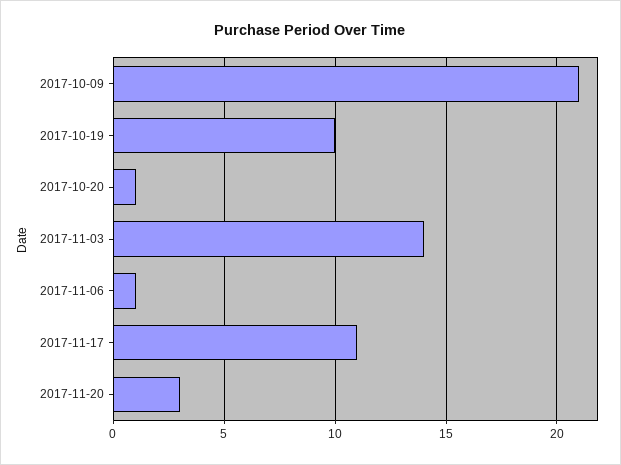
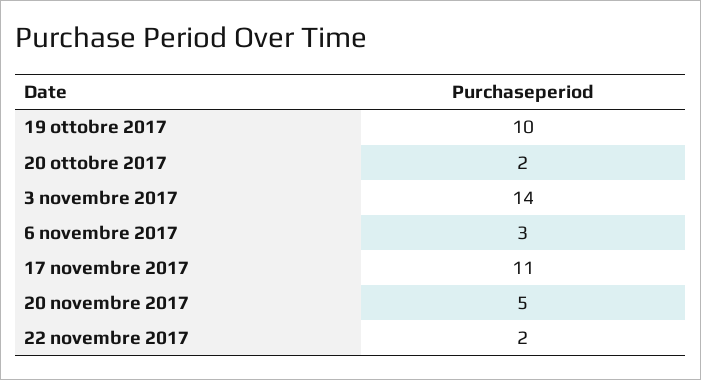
2017-10-09: 21 -> none
2017-10-20: 1 -> 2
2017-11-06: 1 -> 3
2017-11-20: 3 -> 5
22 novembre 2017: none -> 2

